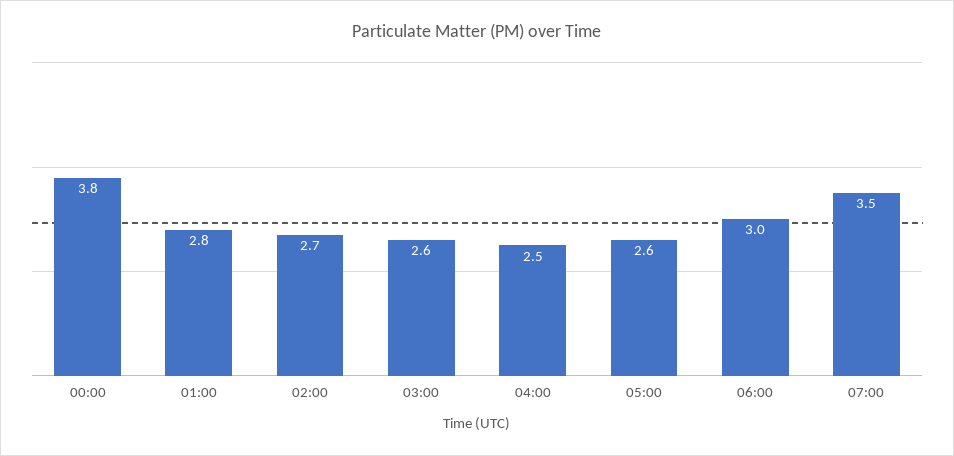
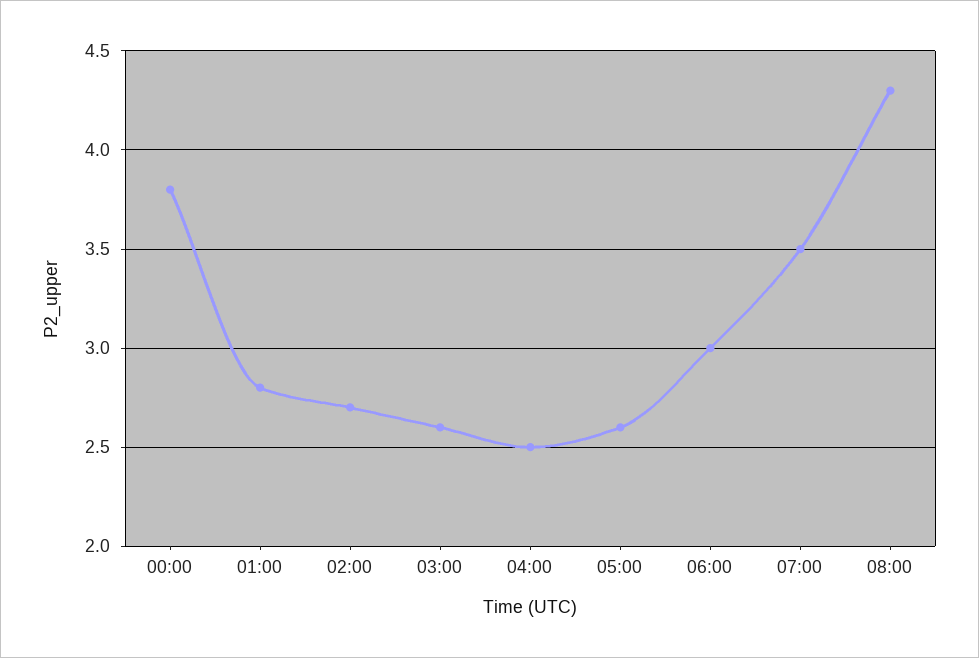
08:00: none -> 4.3

